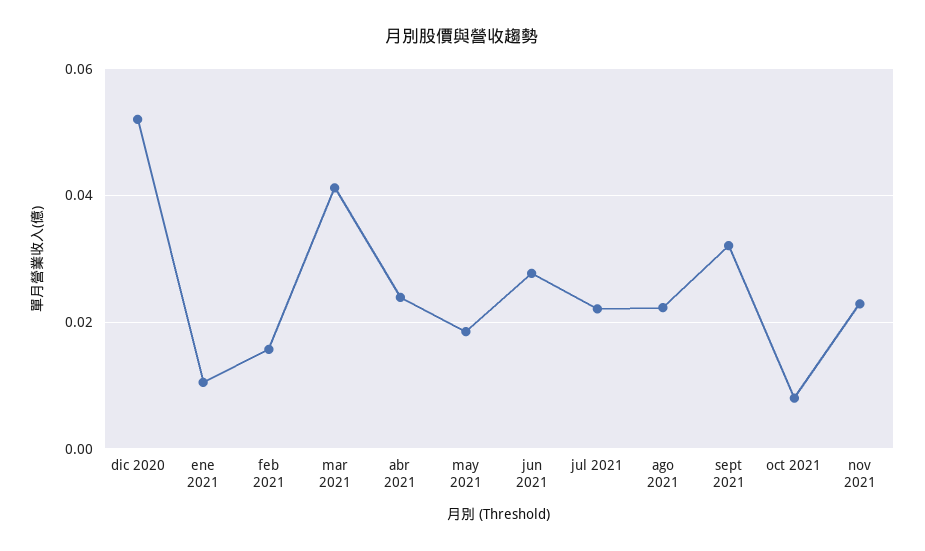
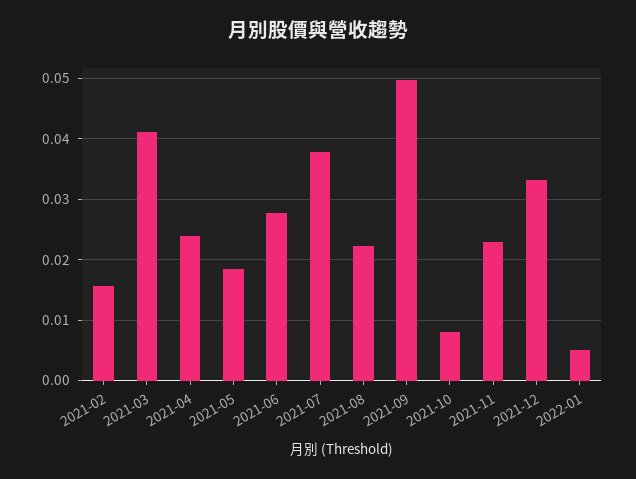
dic 2020: 0.052 -> none
ene 2021: 0.01 -> none
jul 2021: 0.022 -> 0.038
sept 2021: 0.032 -> 0.05
2021-12: none -> 0.033
2022-01: none -> 0.005

